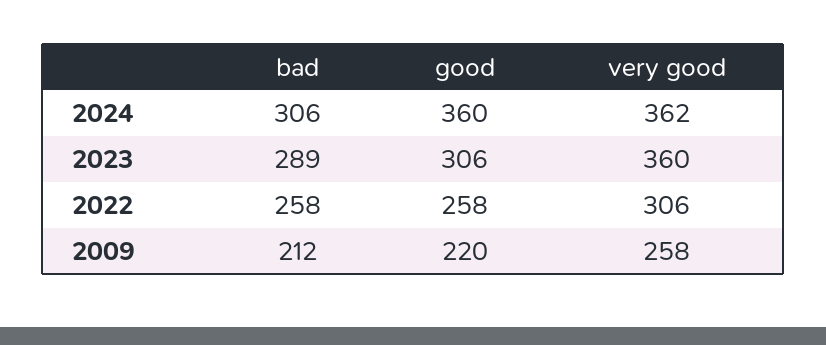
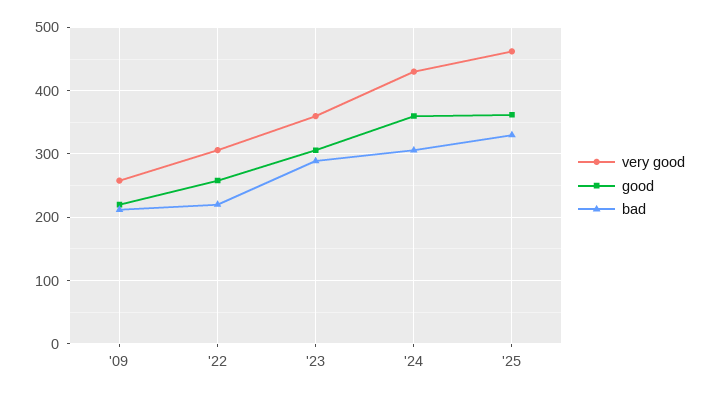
very good, 2024: 362 -> 430
bad, 2022: 258 -> 220
very good, '25: none -> 460
good, '25: none -> 360
bad, '25: none -> 330

